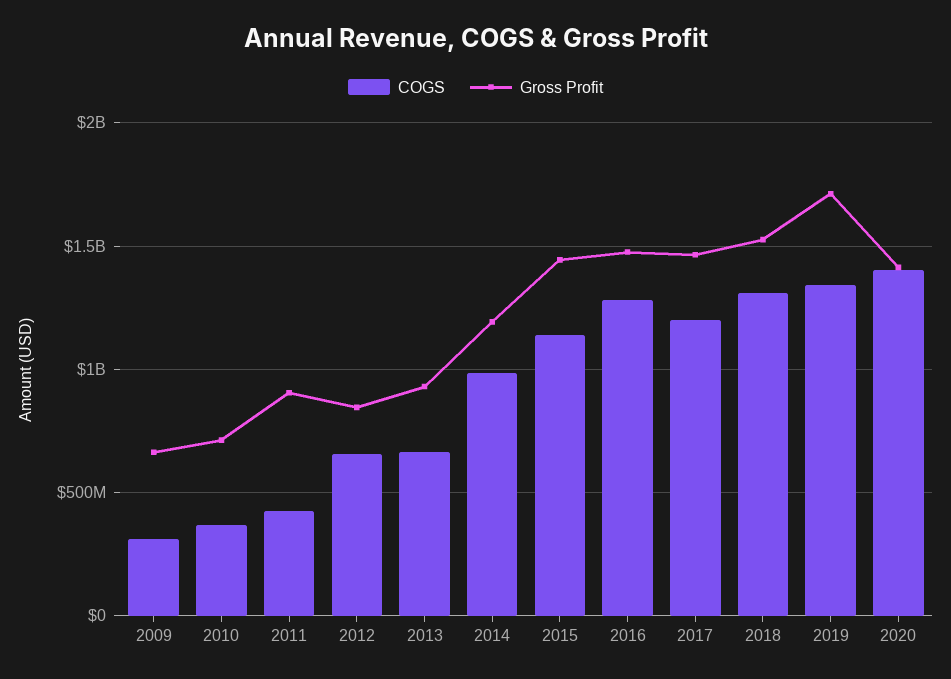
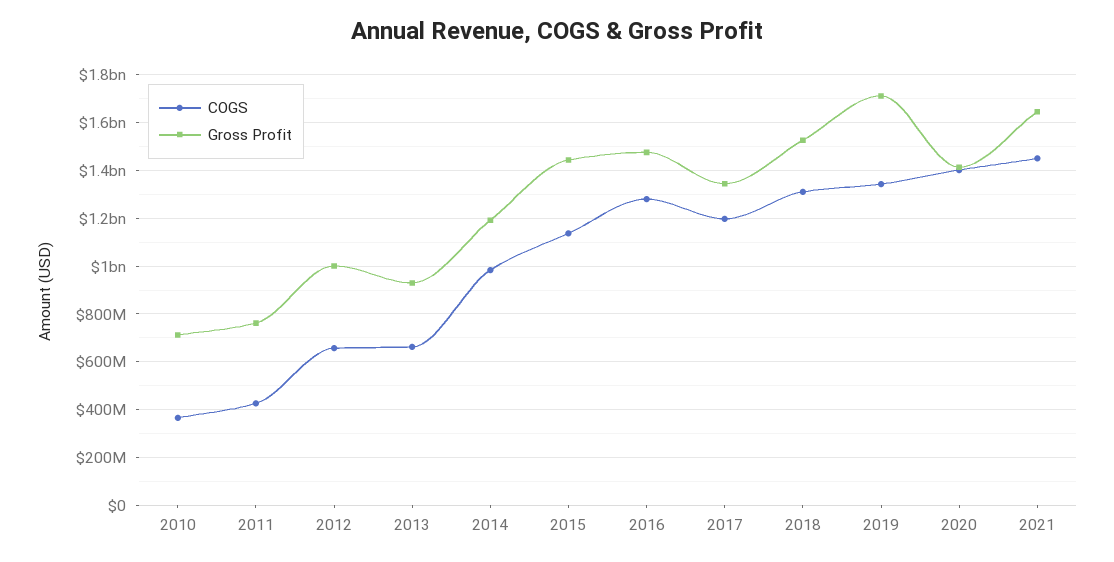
COGS, 2009: 300000000 -> none
Gross Profit, 2009: 650000000 -> none
Gross Profit, 2011: 900000000 -> 750000000
Gross Profit, 2012: 850000000 -> 1000000000
Gross Profit, 2017: 1450000000 -> 1350000000
COGS, 2021: none -> 1450000000
Gross Profit, 2021: none -> 1650000000

